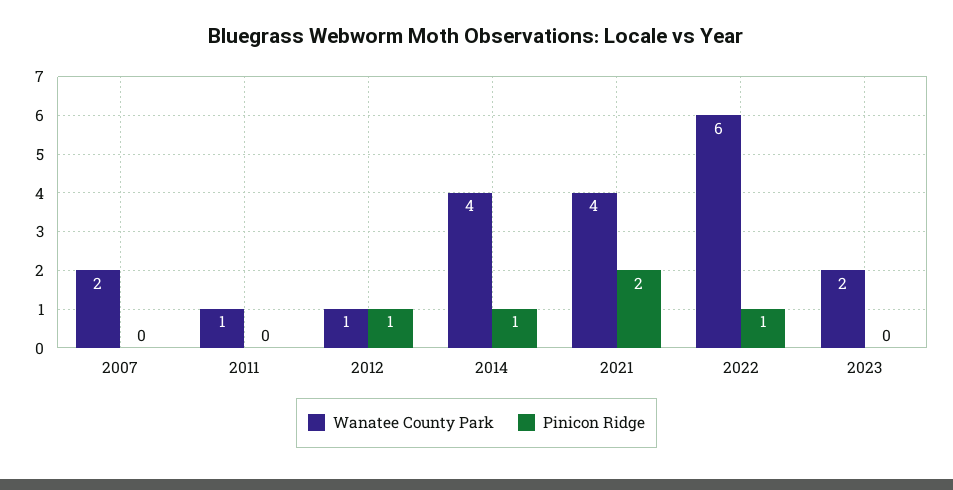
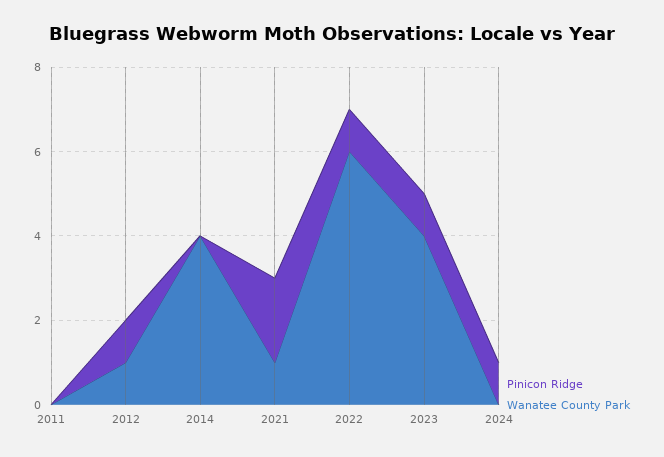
Wanatee County Park, 2007: 2 -> none
Pinicon Ridge, 2007: 0 -> none
Wanatee County Park, 2011: 1 -> 0
Pinicon Ridge, 2014: 1 -> 0
Wanatee County Park, 2021: 4 -> 1
Wanatee County Park, 2023: 2 -> 4
Pinicon Ridge, 2023: 0 -> 1
Pinicon Ridge, 2024: none -> 1
Wanatee County Park, 2024: none -> 0

